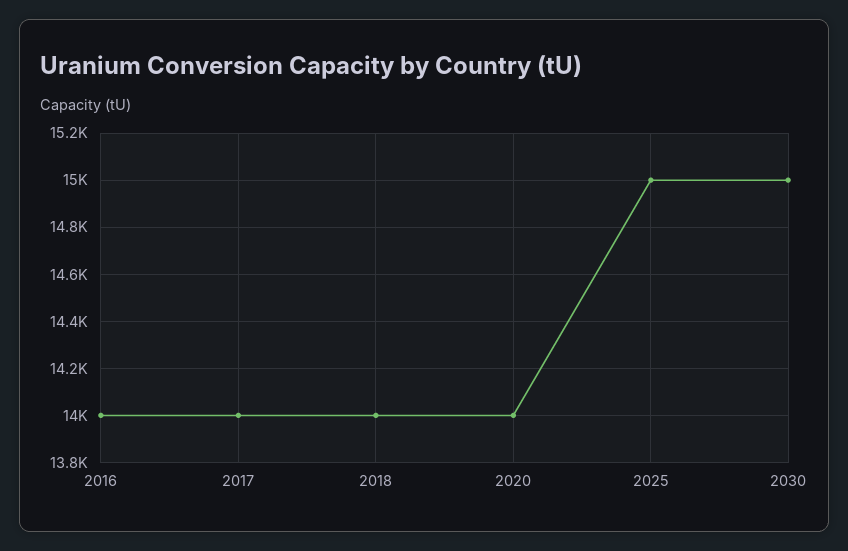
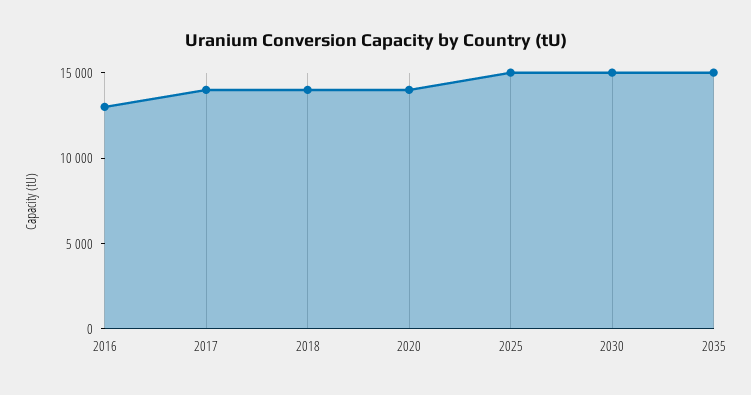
2016: 14000 -> 13000
2035: none -> 15000

